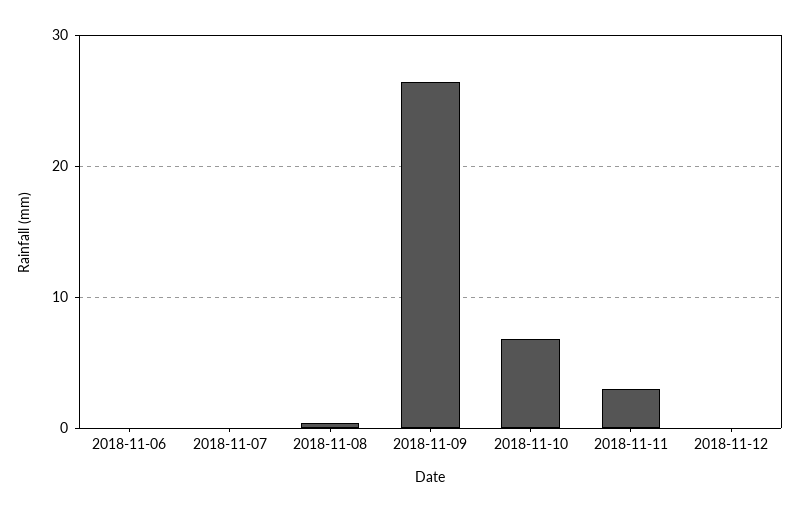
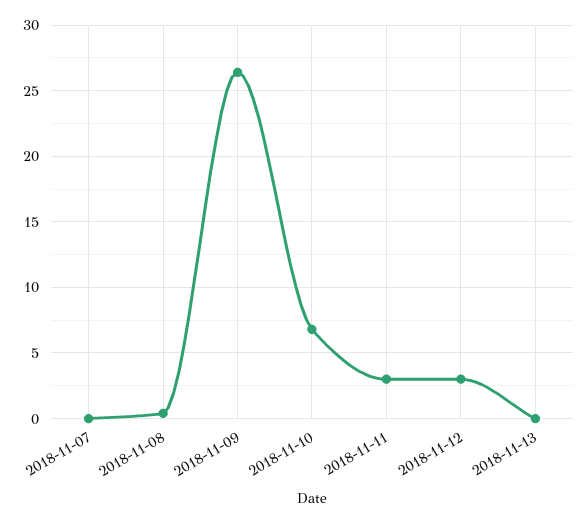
2018-11-06: 0 -> none
2018-11-12: 0 -> 3
2018-11-13: none -> 0

